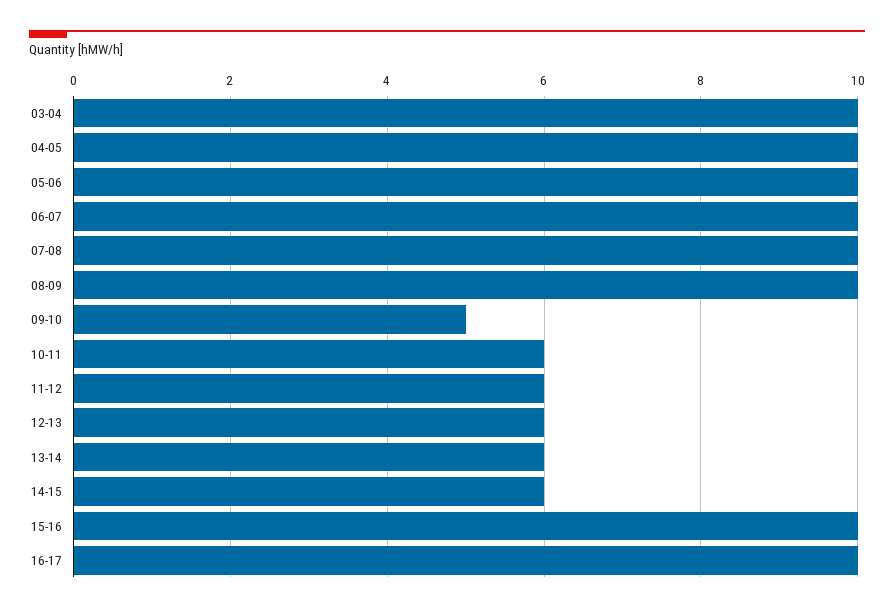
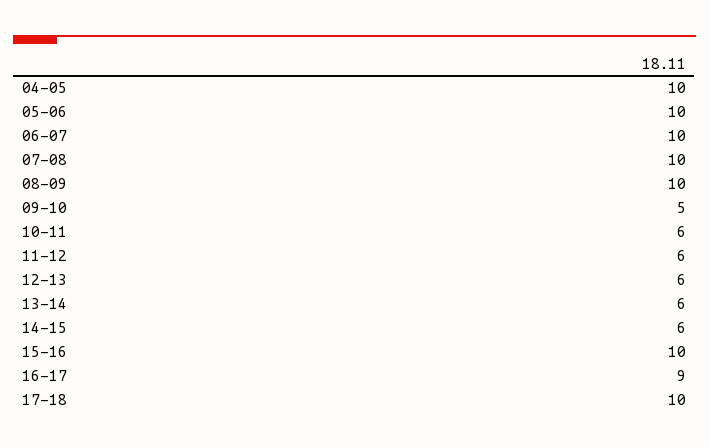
03-04: 10 -> none
16-17: 10 -> 9
17-18: none -> 10

